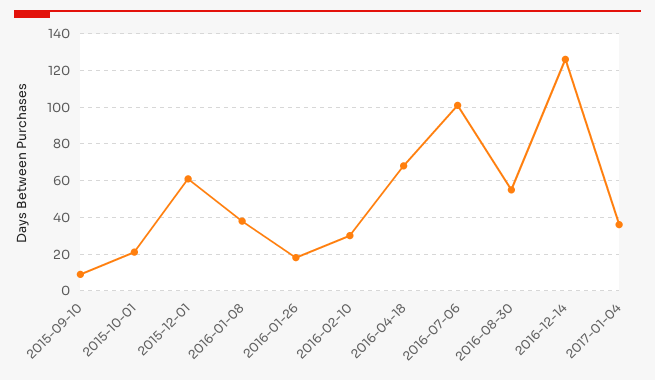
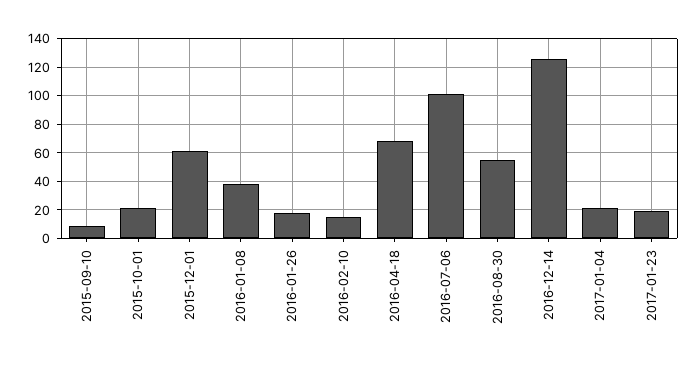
2016-02-10: 30 -> 15
2017-01-04: 35 -> 20
2017-01-23: none -> 20

